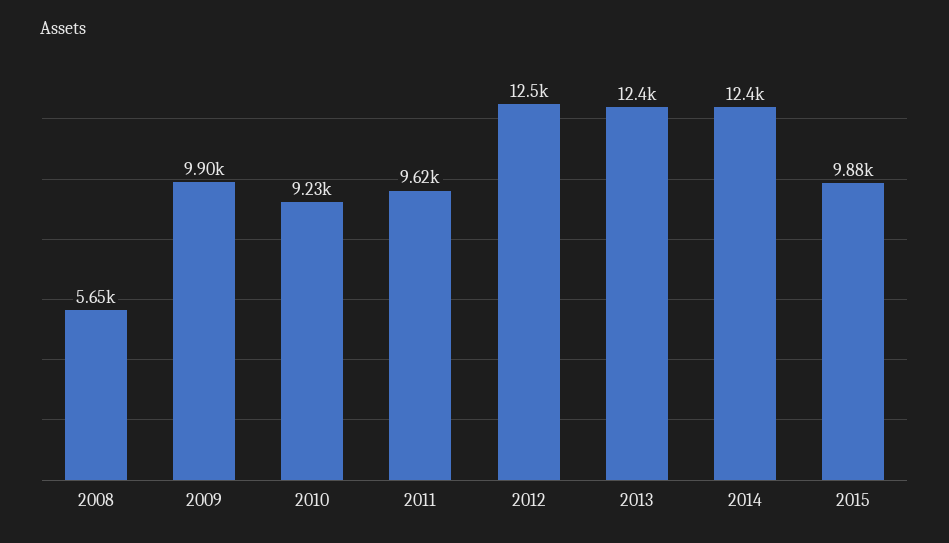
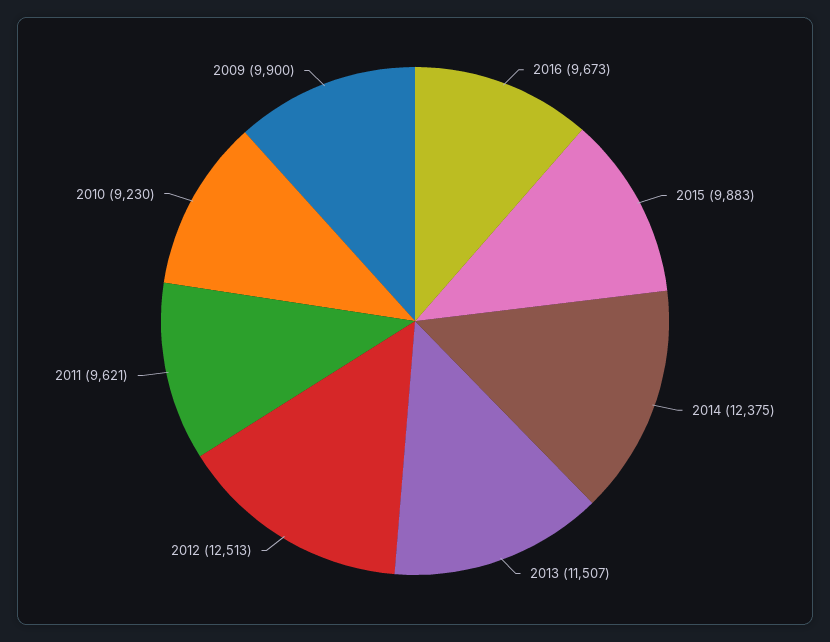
2008: 5650 -> none
2013: 12400 -> 11507
2016: none -> 9673

